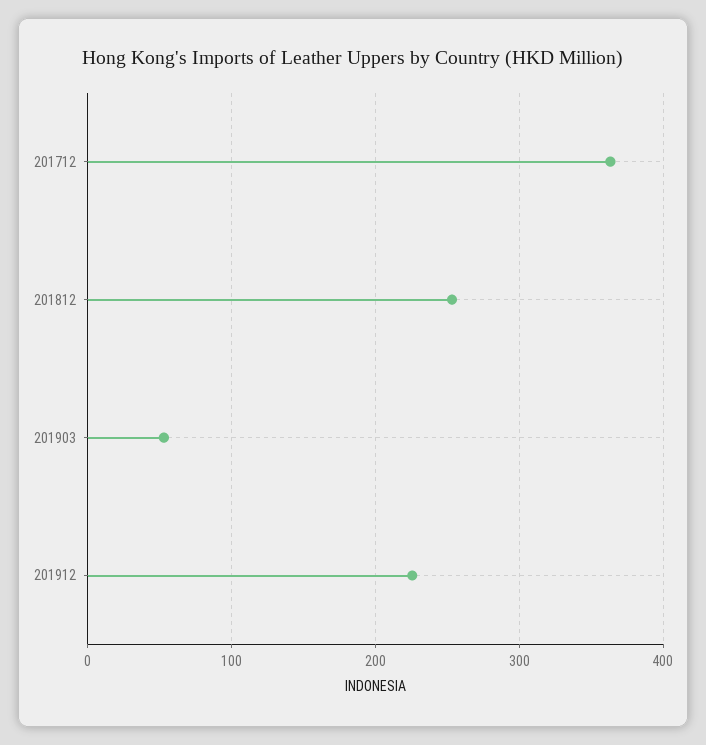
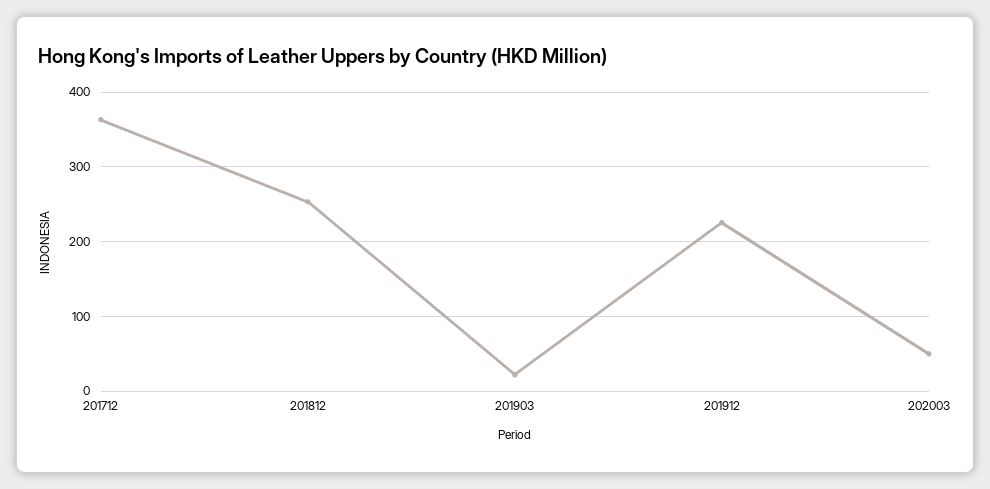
201903: 50 -> 20
202003: none -> 50

